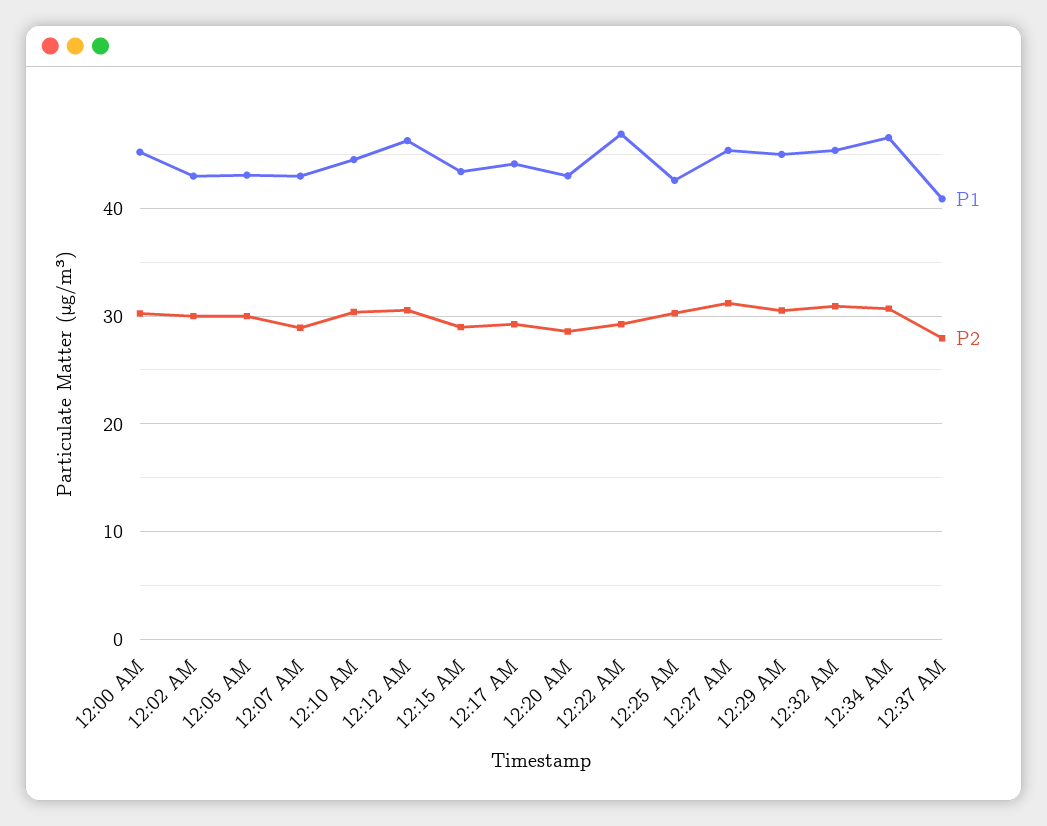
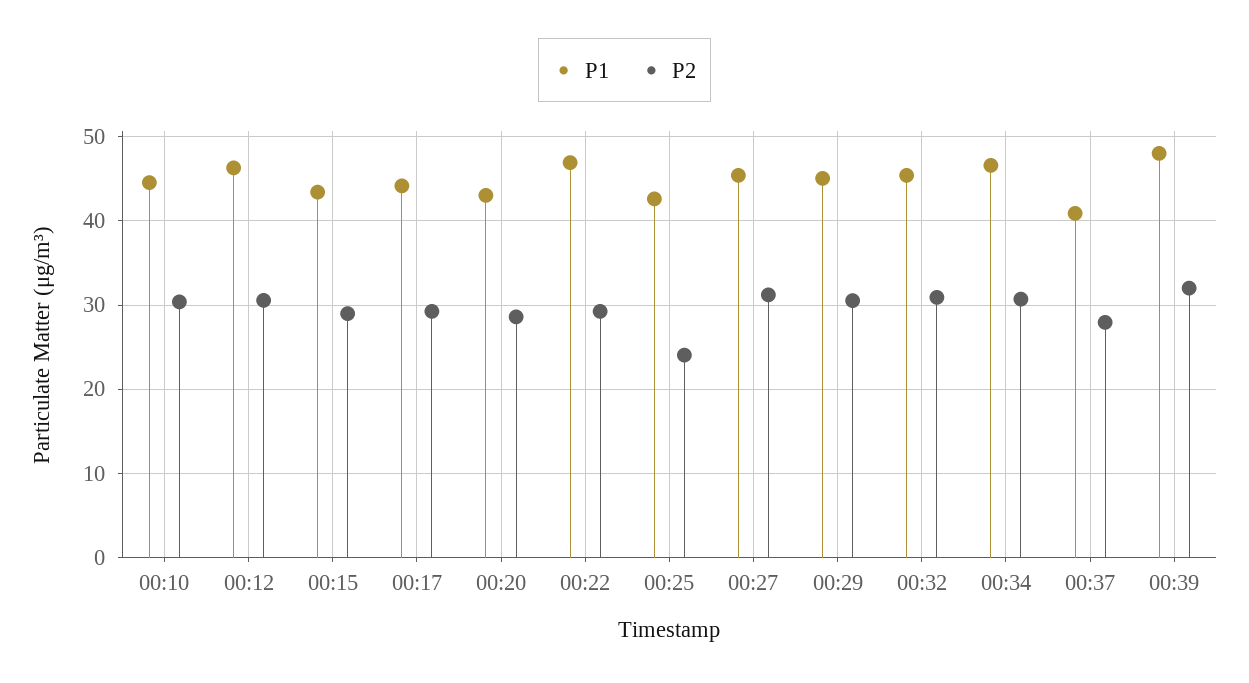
P1, 12:00 AM: 45 -> none
P2, 12:00 AM: 30 -> none
P1, 12:02 AM: 43 -> none
P2, 12:02 AM: 30 -> none
P1, 12:05 AM: 43 -> none
P2, 12:05 AM: 30 -> none
P1, 12:07 AM: 43 -> none
P2, 12:07 AM: 29 -> none
P2, 12:25 AM: 30 -> 24
P1, 00:39: none -> 48
P2, 00:39: none -> 32

